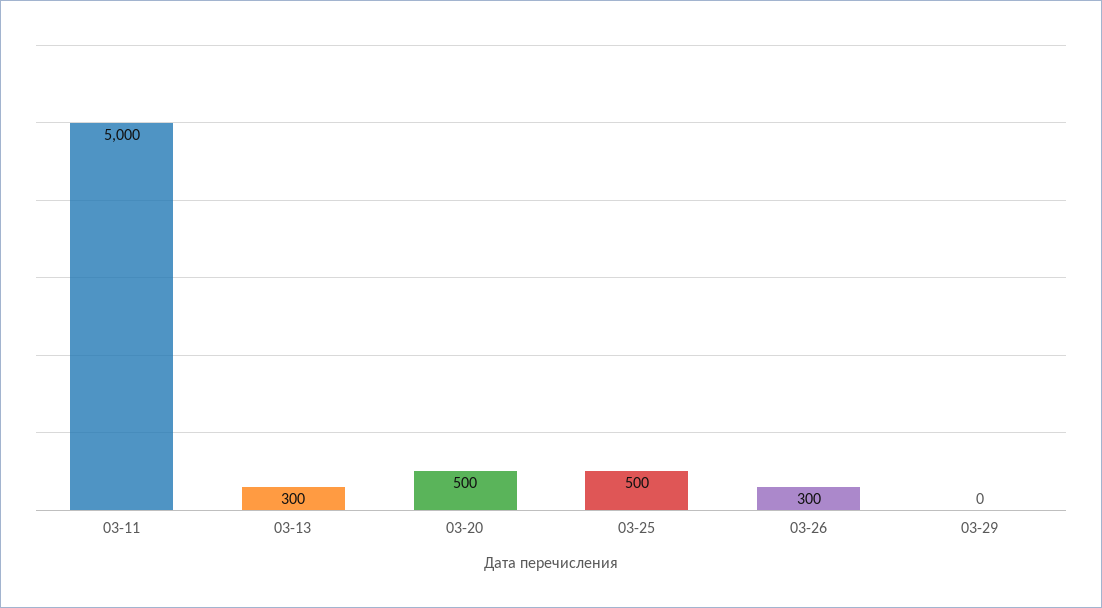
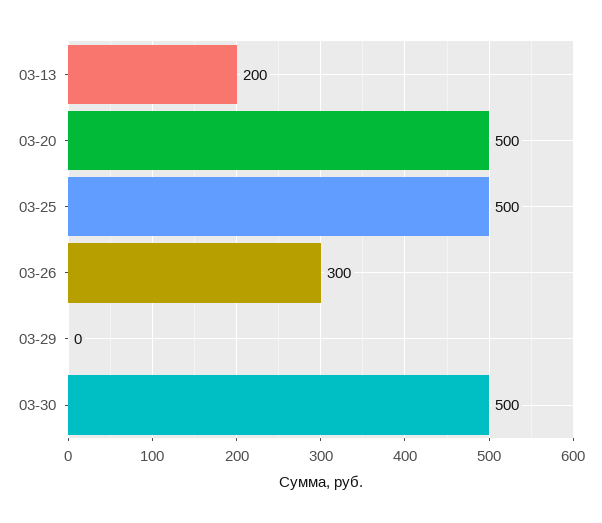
03-11: 5000 -> none
03-13: 300 -> 200
03-30: none -> 500

